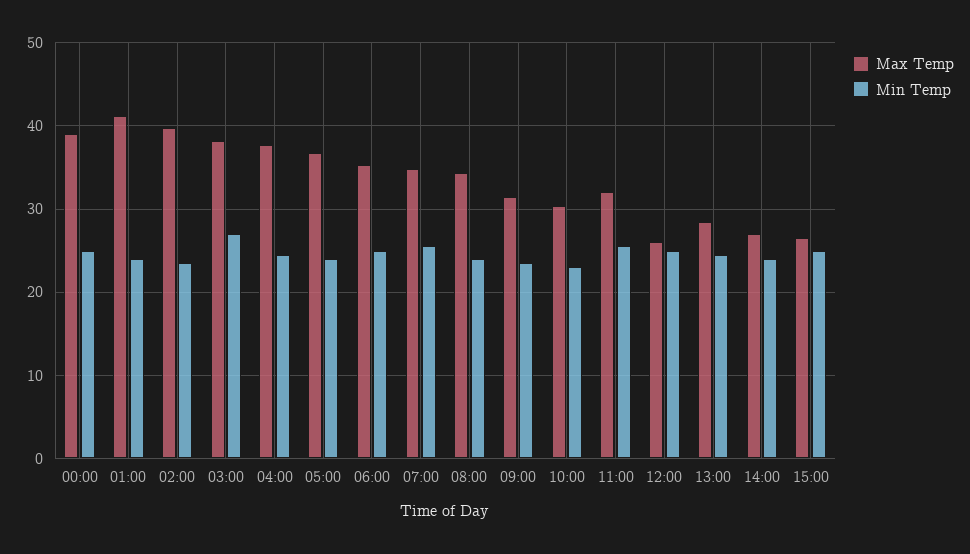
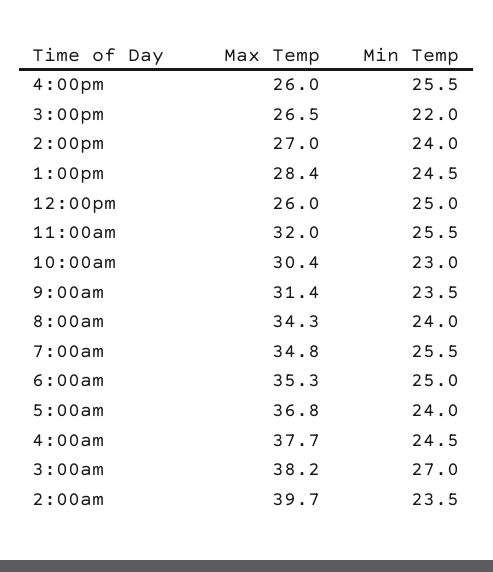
Max Temp, 00:00: 39 -> none
Min Temp, 00:00: 25 -> none
Max Temp, 01:00: 41 -> none
Min Temp, 01:00: 24 -> none
Min Temp, 15:00: 25 -> 22
Max Temp, 4:00pm: none -> 26
Min Temp, 4:00pm: none -> 25.5

